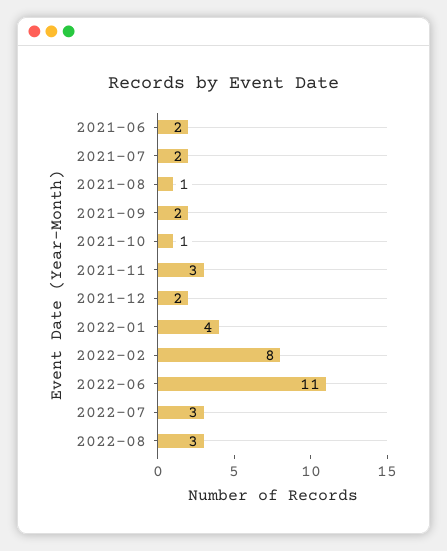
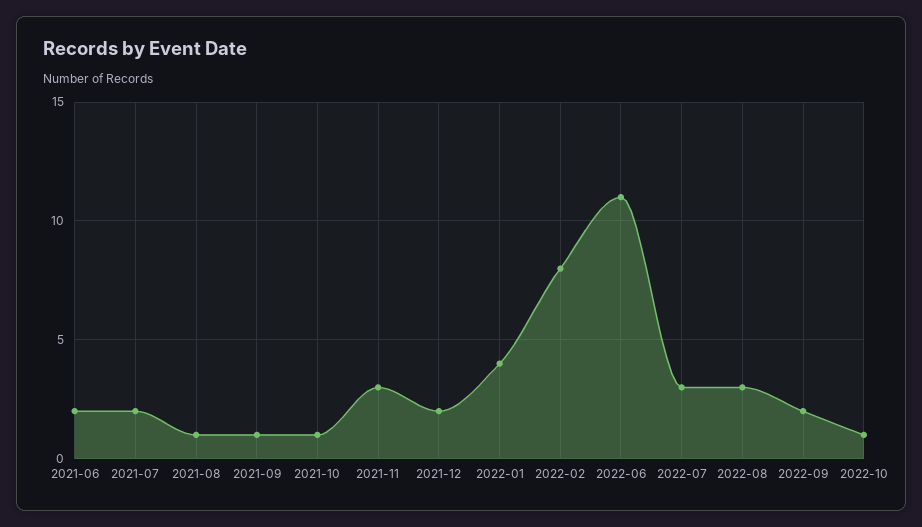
2021-09: 2 -> 1
2022-09: none -> 2
2022-10: none -> 1

